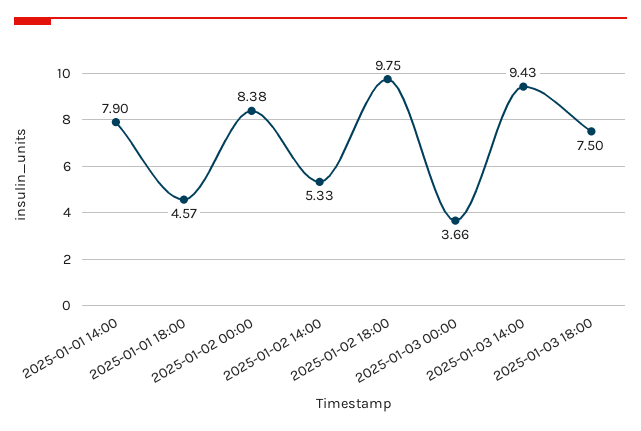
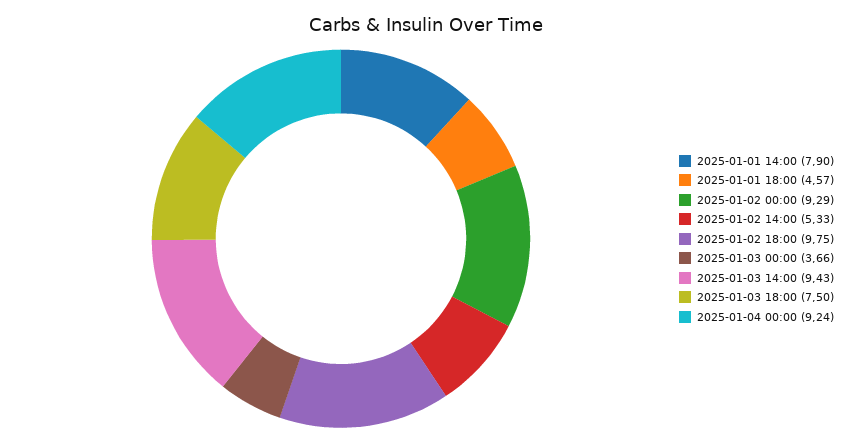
2025-01-02 00:00: 8.38 -> 9.29
2025-01-04 00:00: none -> 9.24

